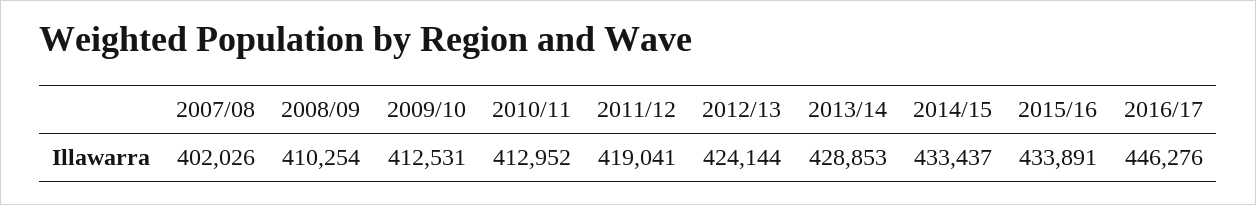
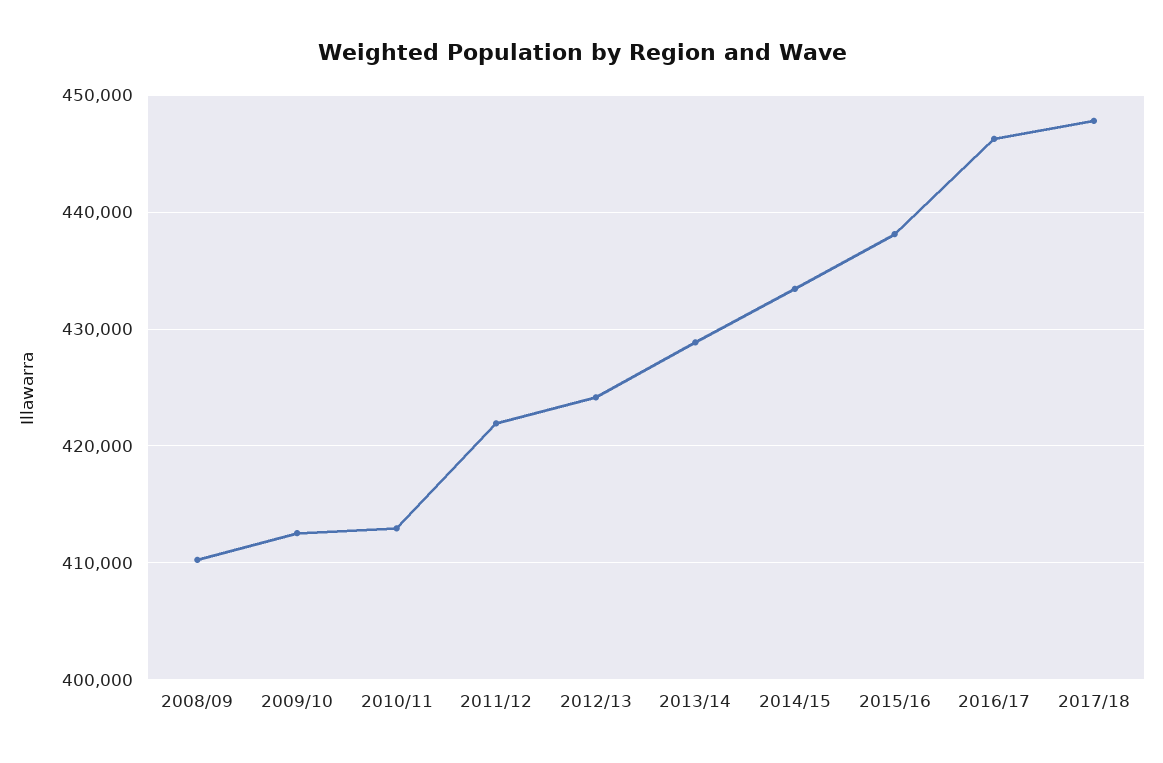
2007/08: 402026 -> none
2011/12: 419041 -> 422000
2015/16: 433891 -> 438000
2017/18: none -> 448000

